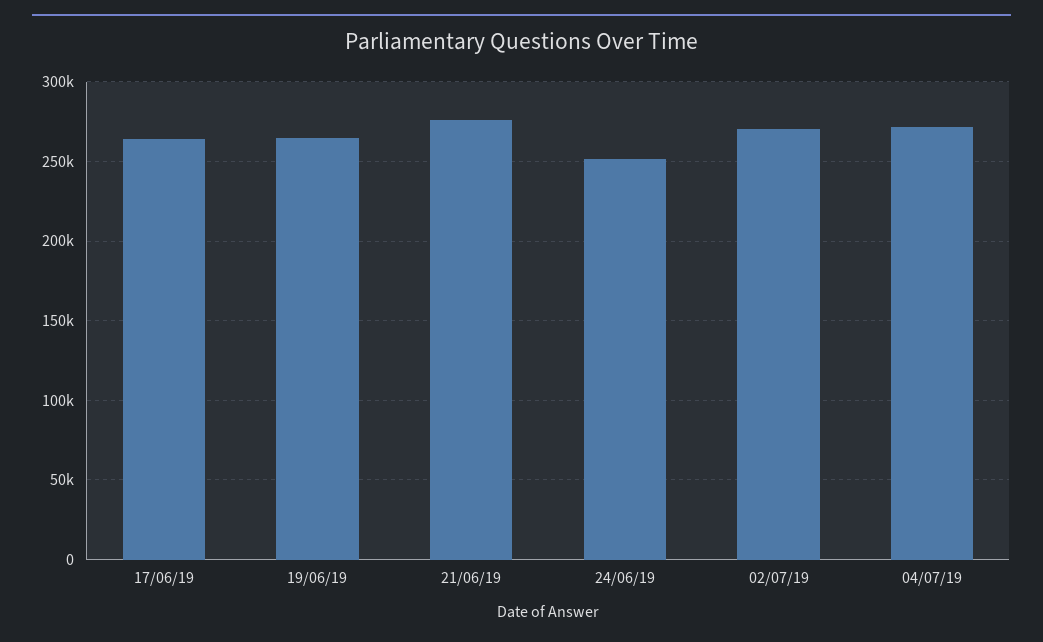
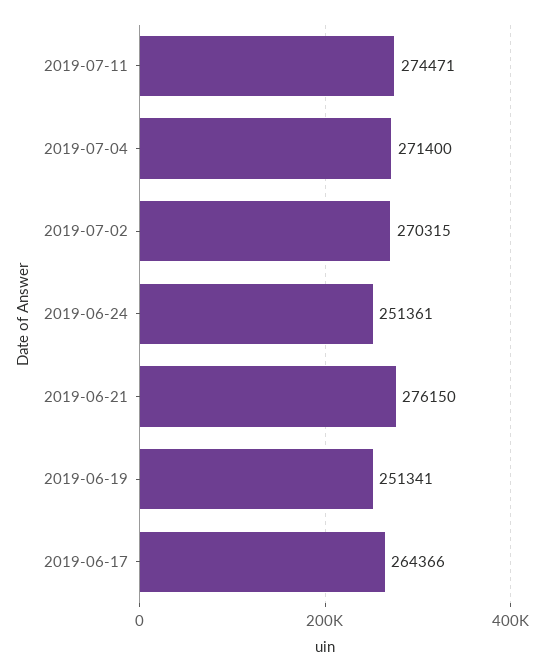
19/06/19: 265000 -> 251341
2019-07-11: none -> 274471

